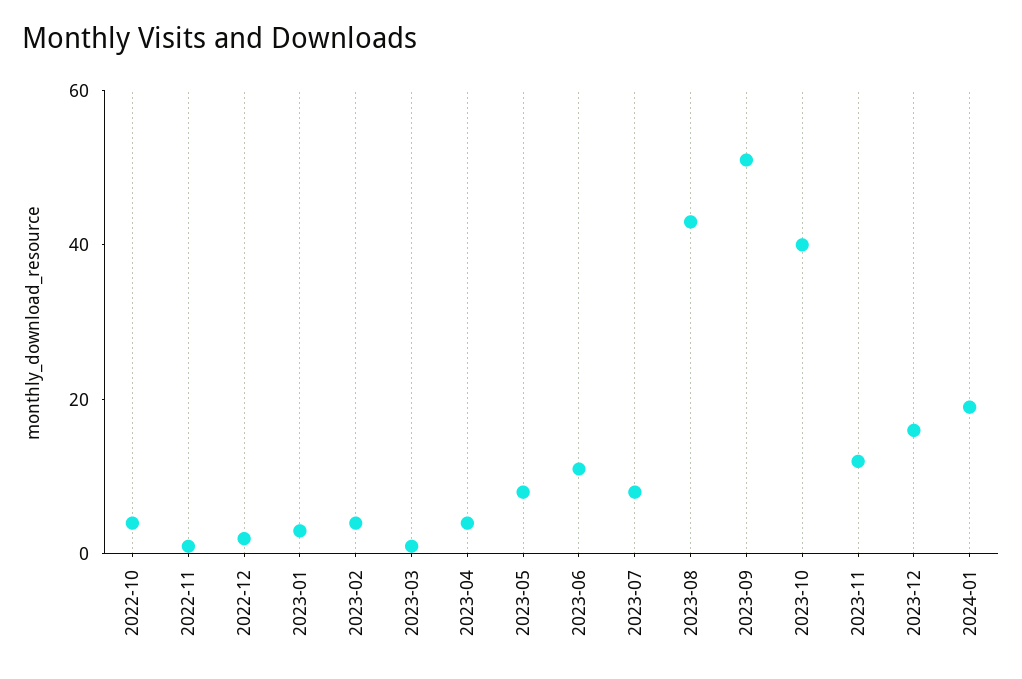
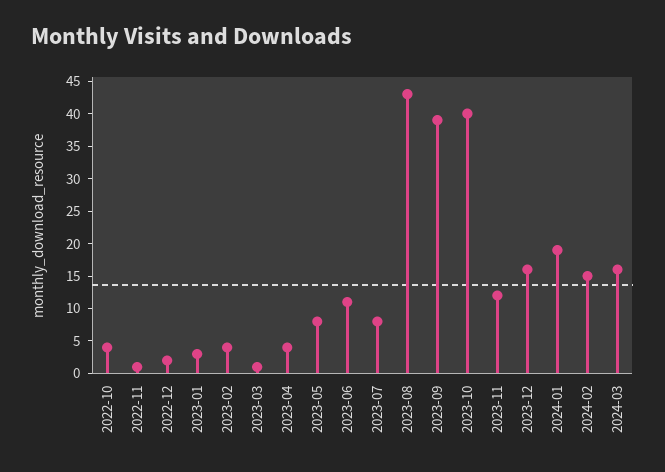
2023-09: 50 -> 40
2024-02: none -> 15
2024-03: none -> 15

